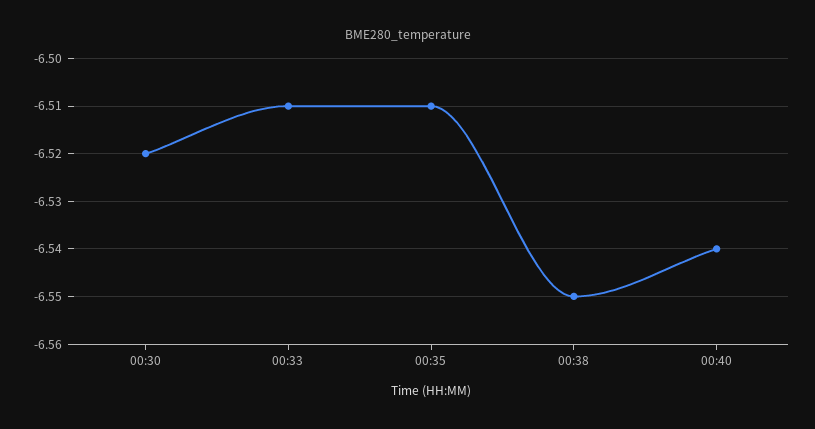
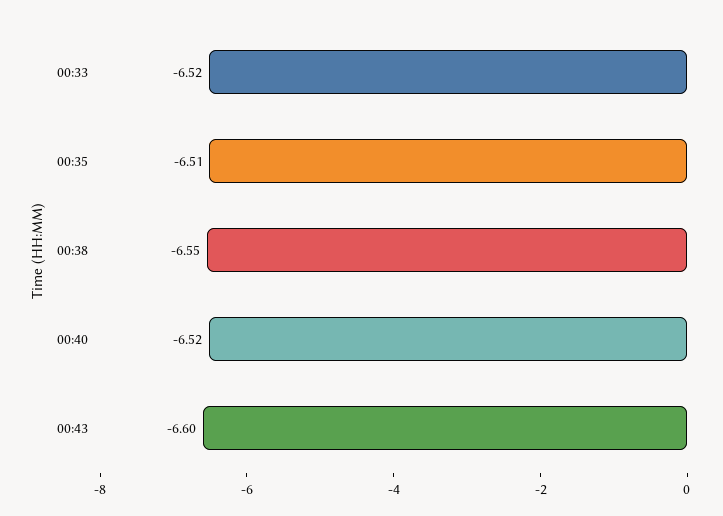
00:30: -6.52 -> none
00:33: -6.51 -> -6.52
00:40: -6.54 -> -6.52
00:43: none -> -6.6

